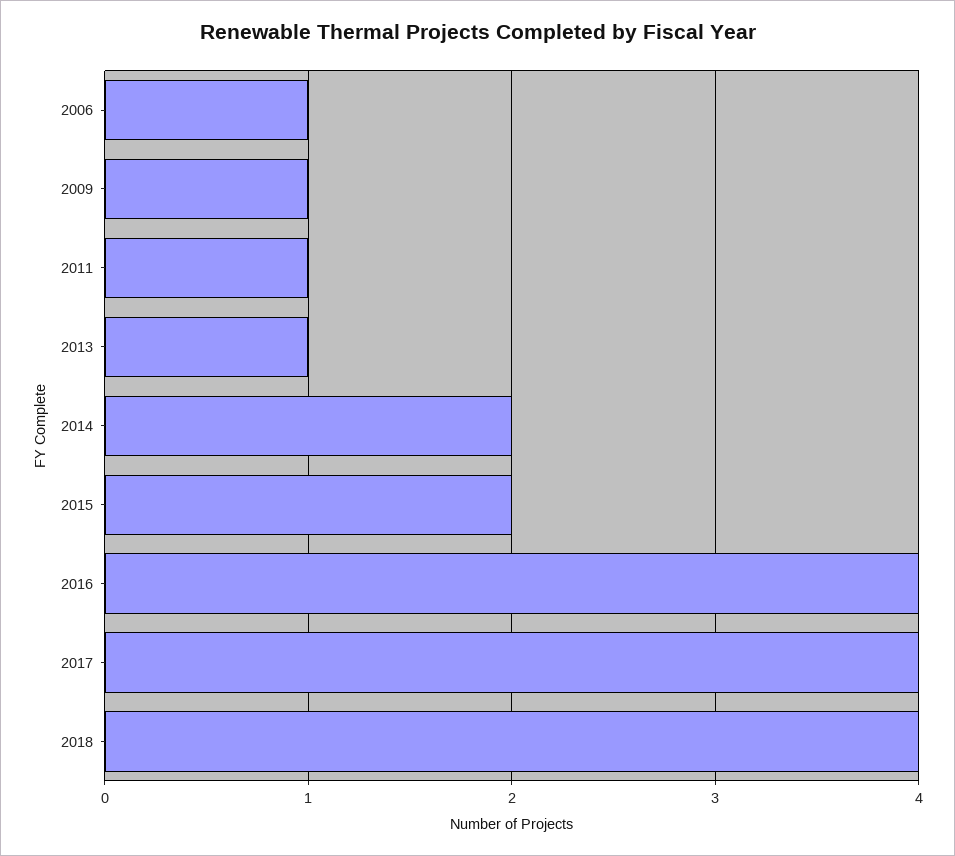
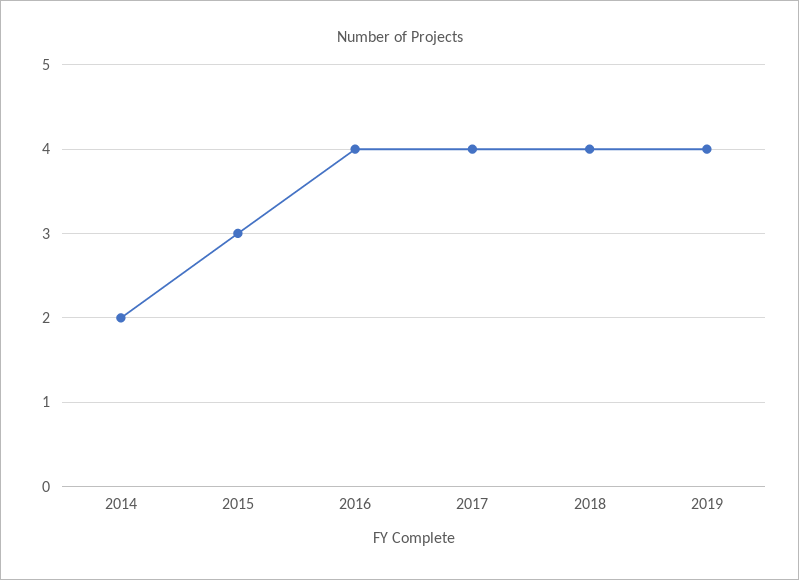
2006: 1 -> none
2009: 1 -> none
2011: 1 -> none
2013: 1 -> none
2015: 2 -> 3
2019: none -> 4

